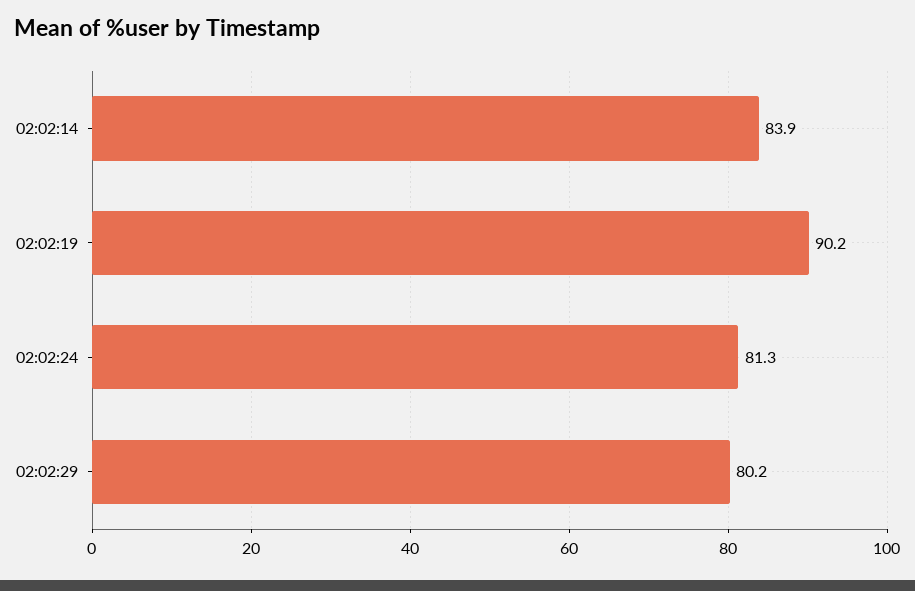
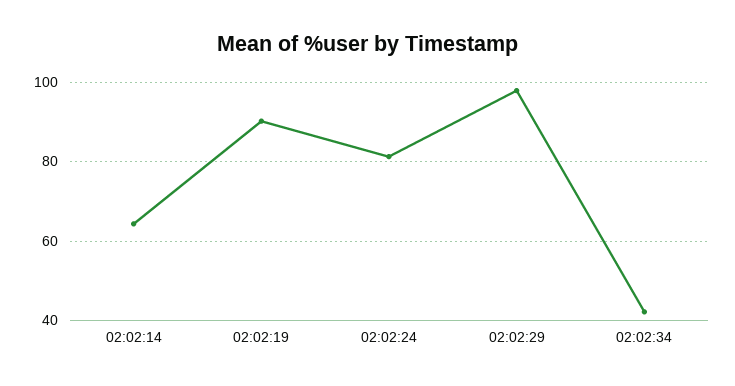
02:02:14: 83.9 -> 64
02:02:29: 80.2 -> 98
02:02:34: none -> 42

